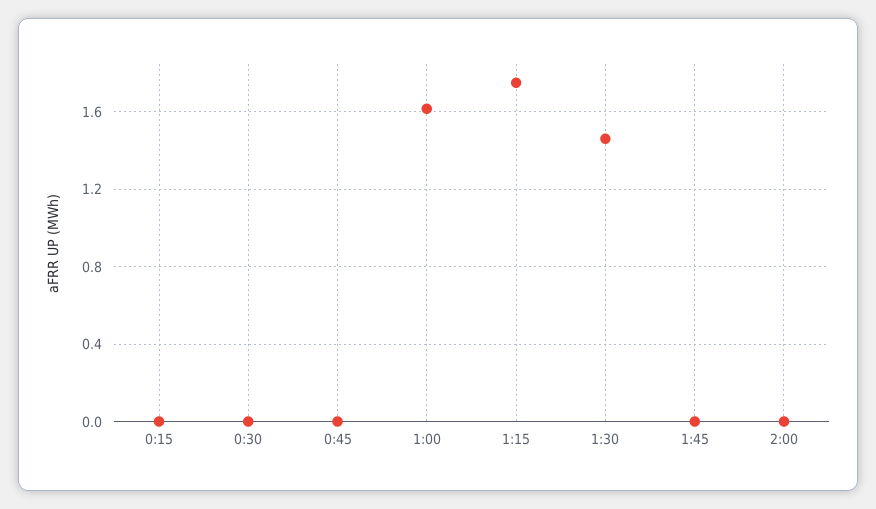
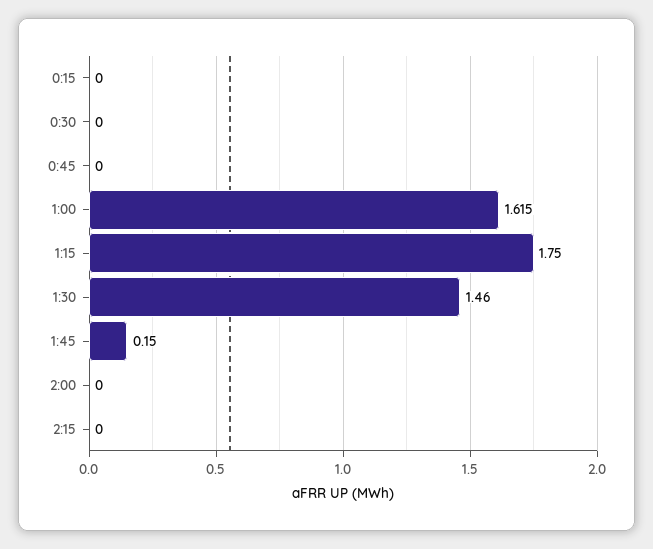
1:45: 0 -> 0.15
2:15: none -> 0

